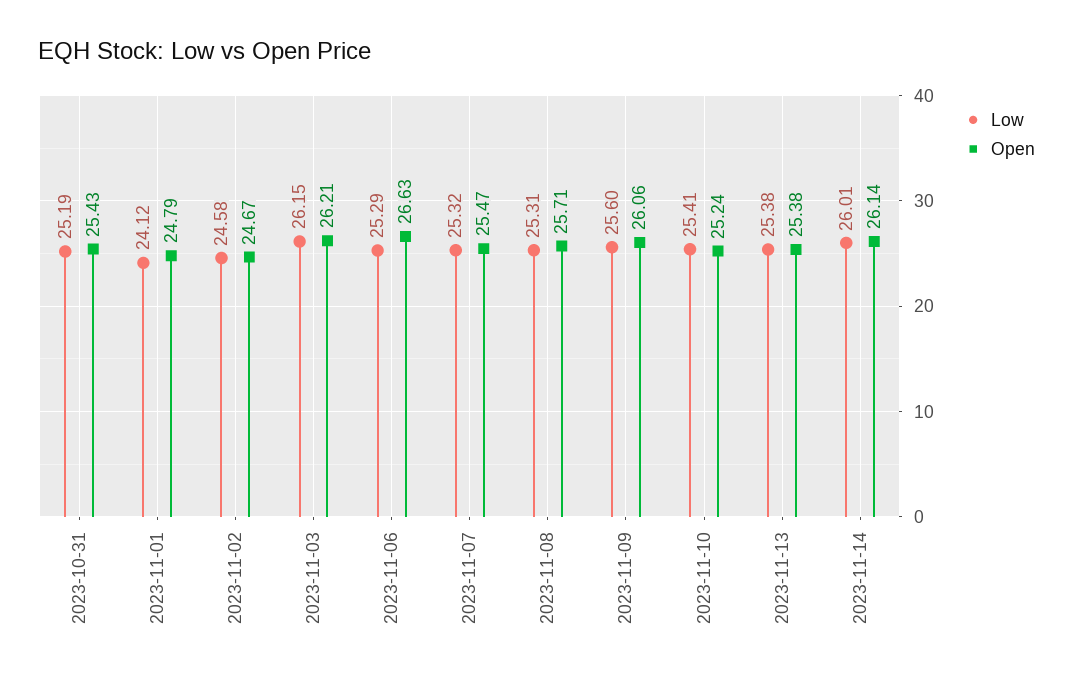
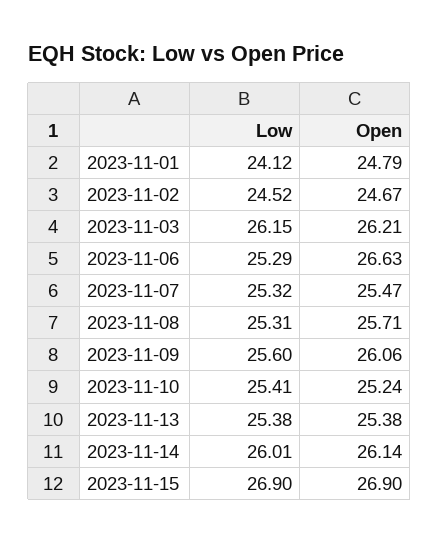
Low, 2023-10-31: 25.19 -> none
Open, 2023-10-31: 25.43 -> none
Low, 2023-11-02: 24.58 -> 24.52
Low, 2023-11-15: none -> 26.9
Open, 2023-11-15: none -> 26.9

